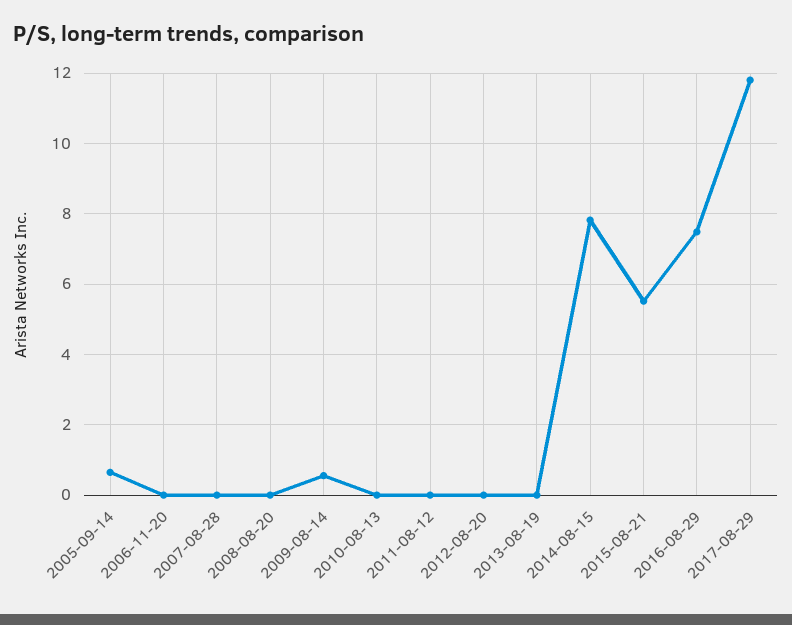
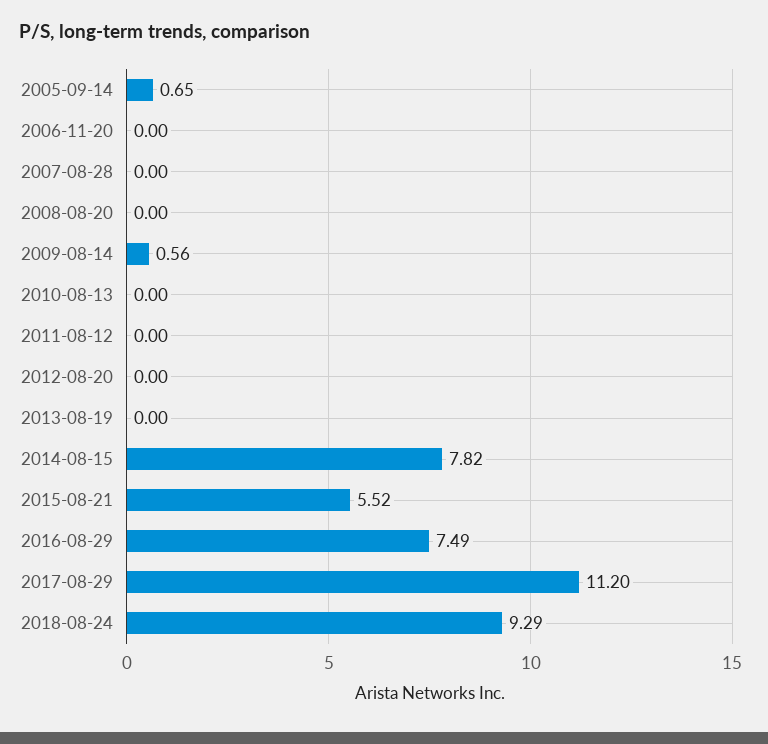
2017-08-29: 11.8 -> 11.2
2018-08-24: none -> 9.29

